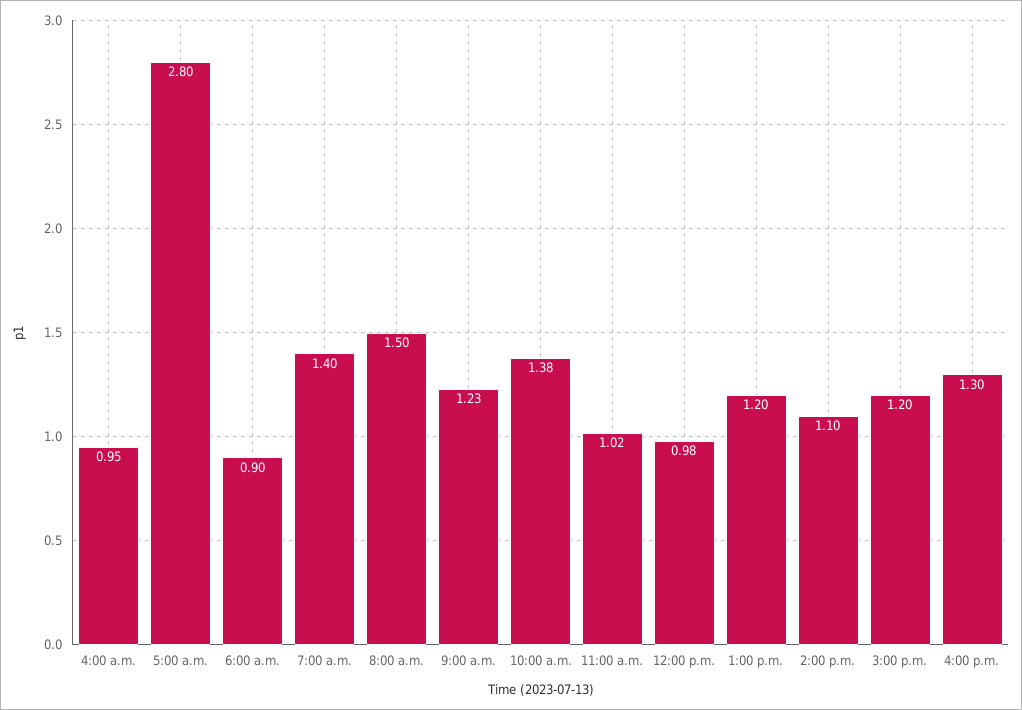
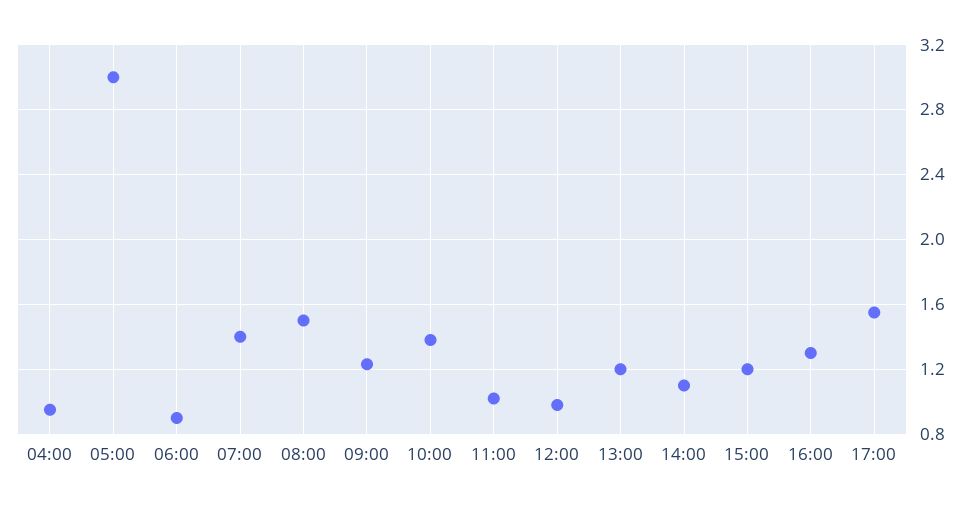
5:00 a.m.: 2.8 -> 3
17:00: none -> 1.55

